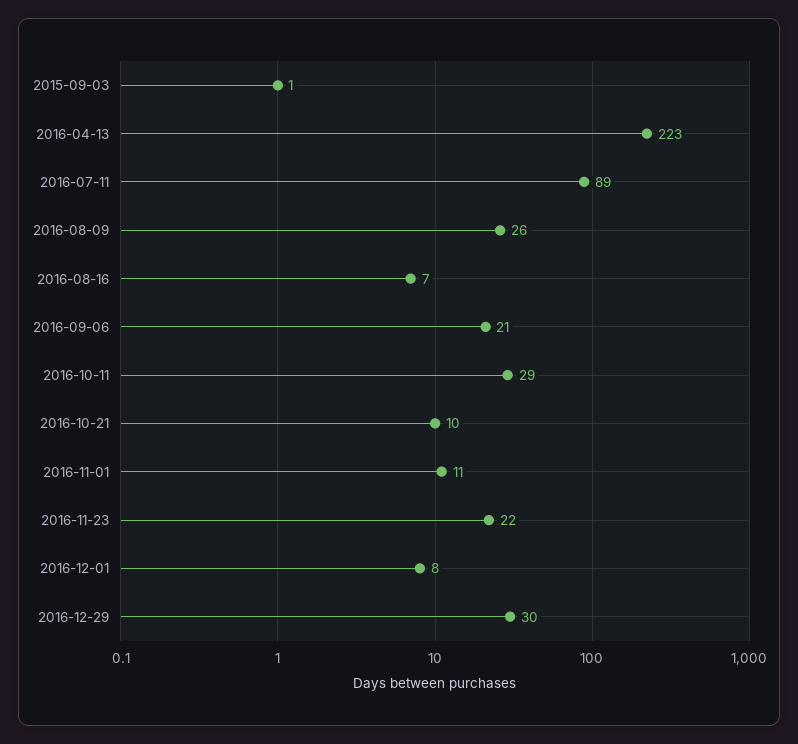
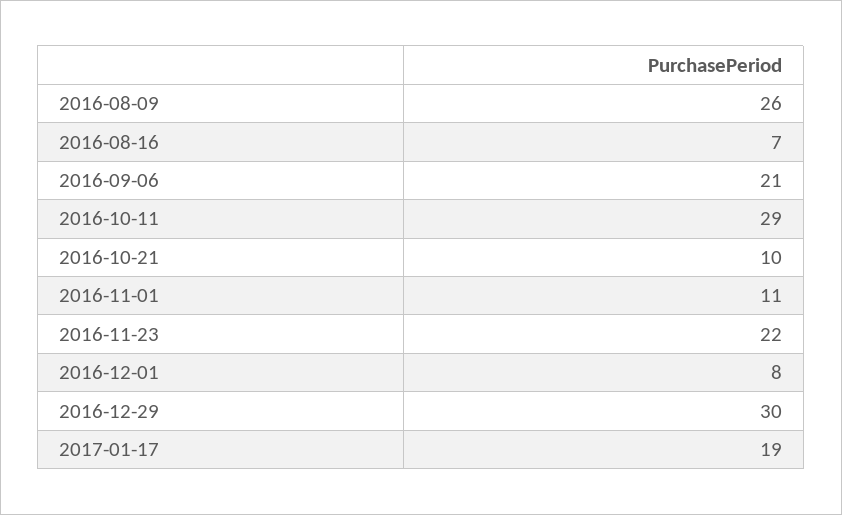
2015-09-03: 1 -> none
2016-04-13: 223 -> none
2016-07-11: 89 -> none
2017-01-17: none -> 19

